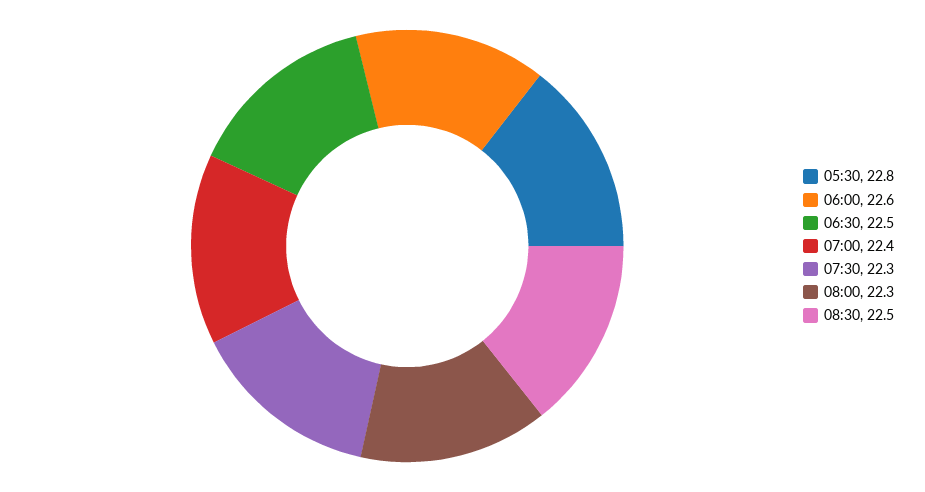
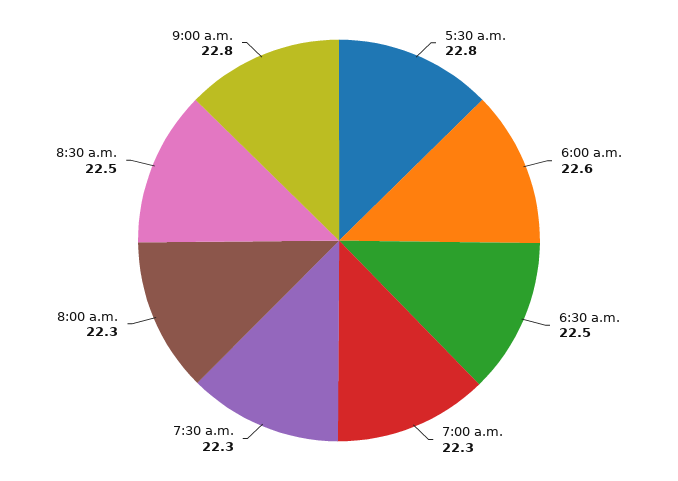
07:00: 22.4 -> 22.3
9:00 a.m.: none -> 22.8

